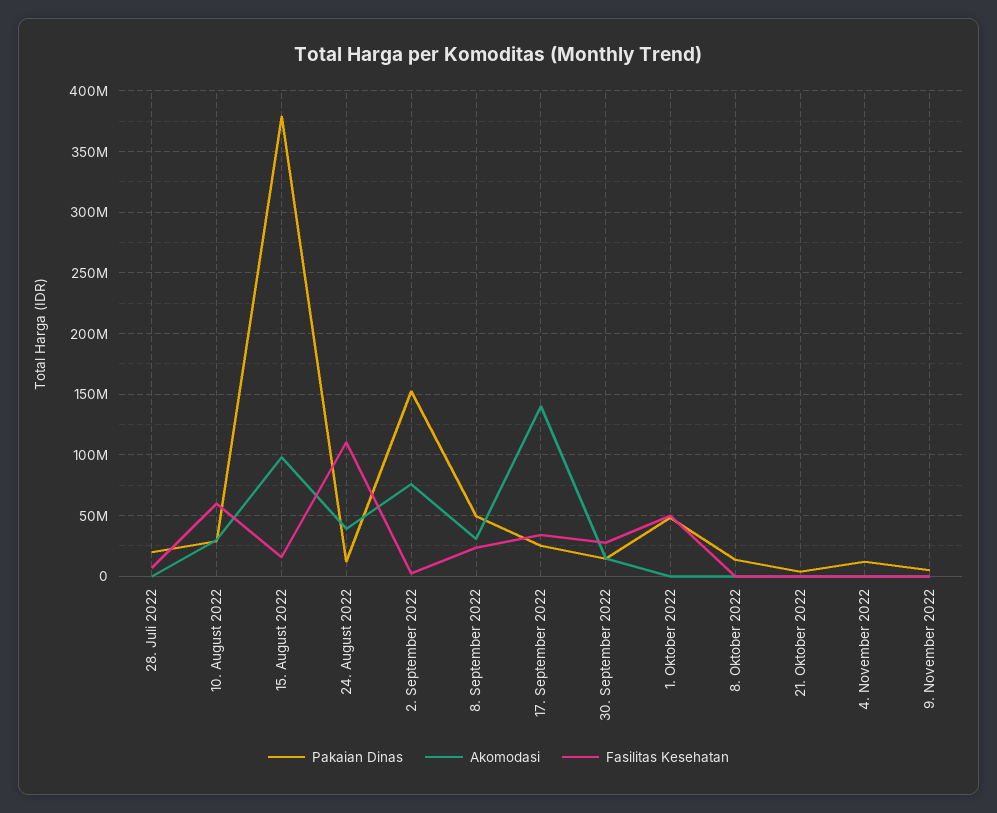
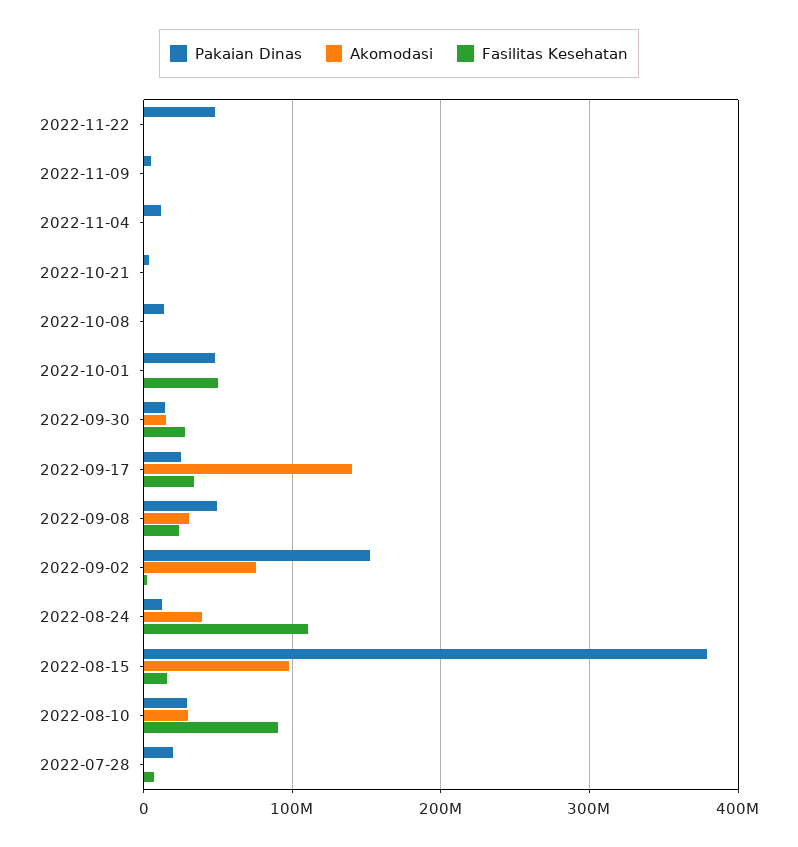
Fasilitas Kesehatan, 10. August 2022: 60000000 -> 90000000
Pakaian Dinas, 2022-11-22: none -> 50000000
Akomodasi, 2022-11-22: none -> 0
Fasilitas Kesehatan, 2022-11-22: none -> 0

